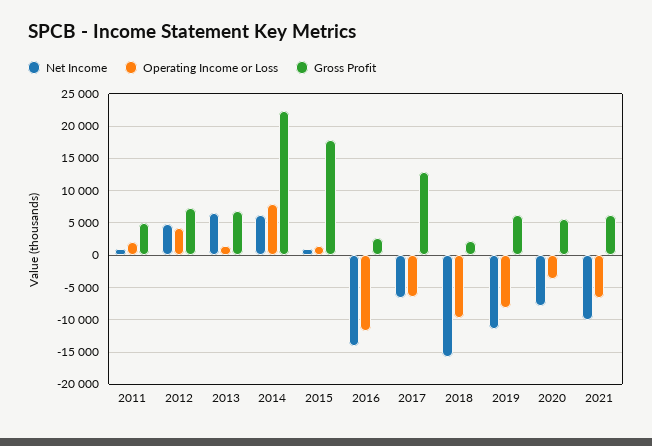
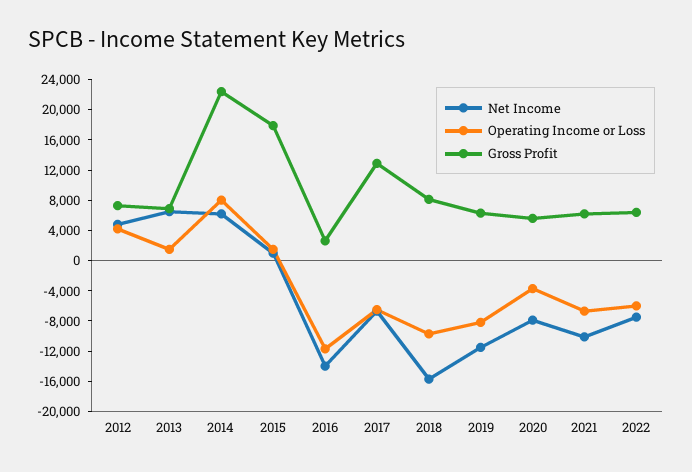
Net Income, 2011: 1000 -> none
Operating Income or Loss, 2011: 2000 -> none
Gross Profit, 2011: 5000 -> none
Gross Profit, 2018: 2000 -> 8000
Net Income, 2022: none -> -8000
Operating Income or Loss, 2022: none -> -6000
Gross Profit, 2022: none -> 6000

